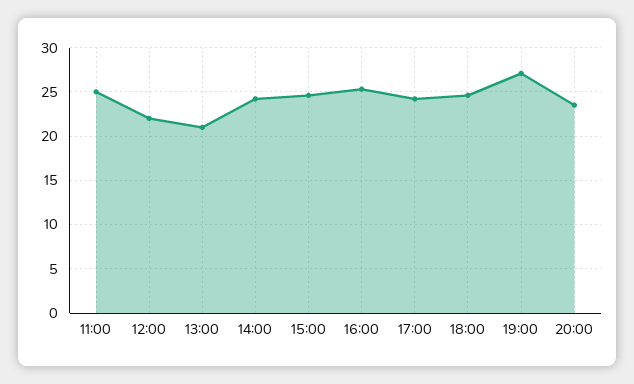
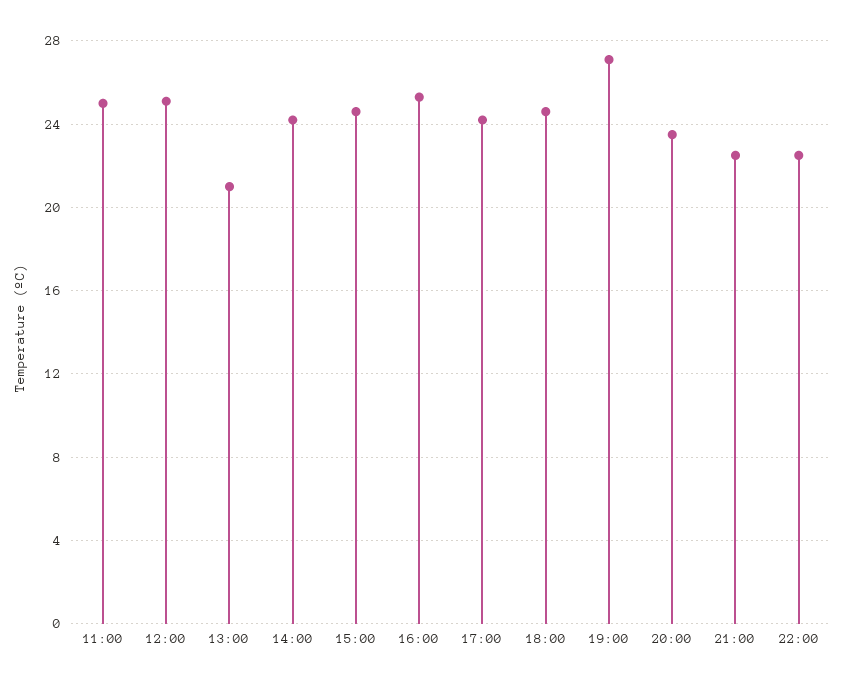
12:00: 22 -> 25
21:00: none -> 22.5
22:00: none -> 22.5

